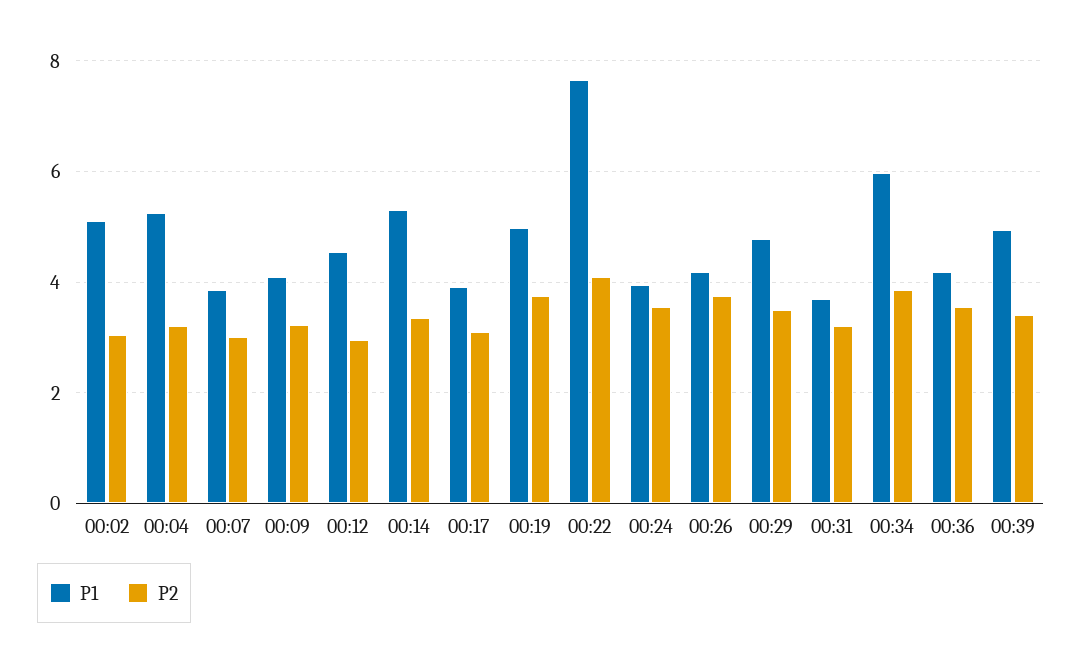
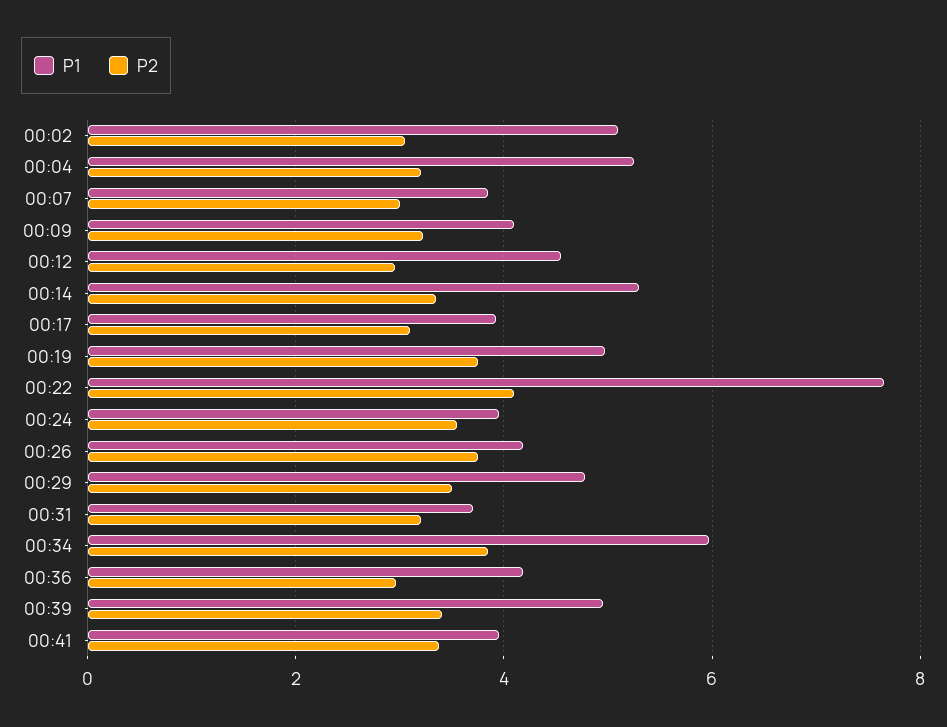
P2, 00:36: 3.6 -> 3
P1, 00:41: none -> 4
P2, 00:41: none -> 3.4

